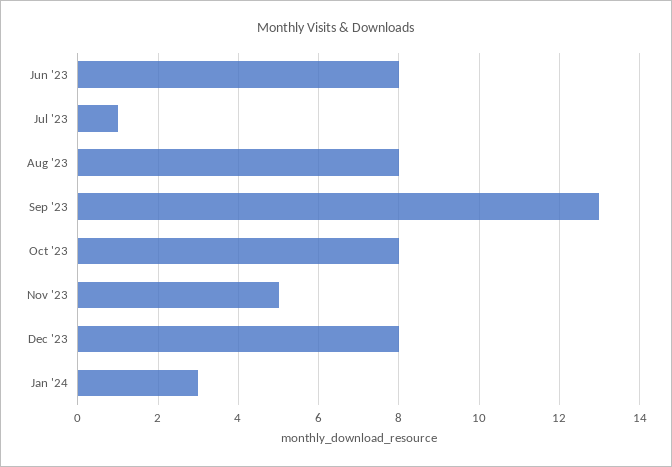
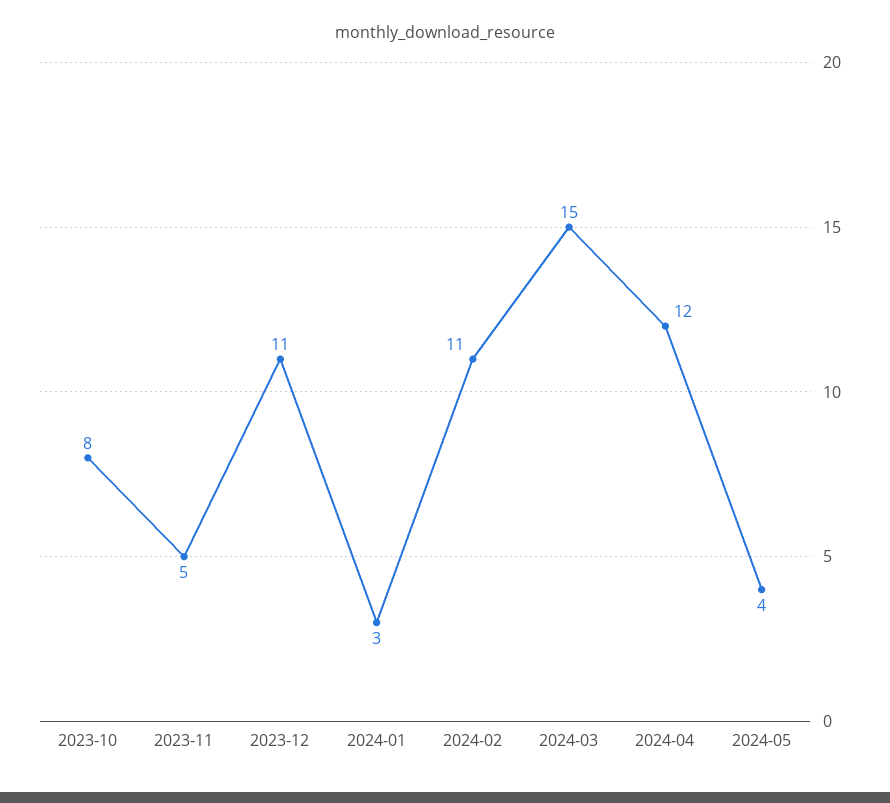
Jun '23: 8 -> none
Jul '23: 1 -> none
Aug '23: 8 -> none
Sep '23: 13 -> none
Dec '23: 8 -> 11
2024-02: none -> 11
2024-03: none -> 15
2024-04: none -> 12
2024-05: none -> 4

